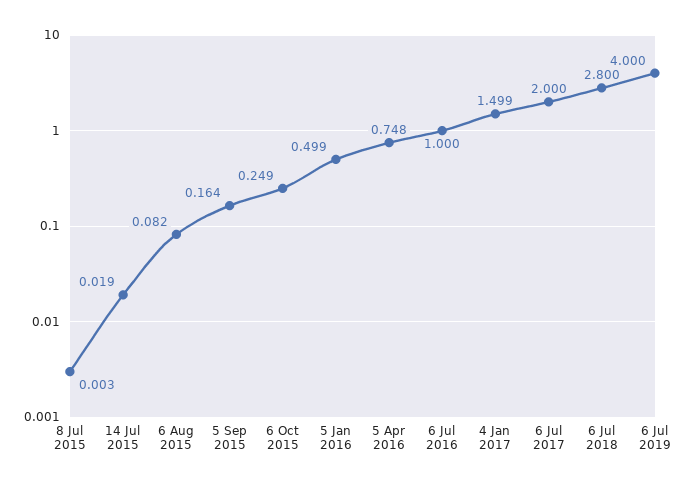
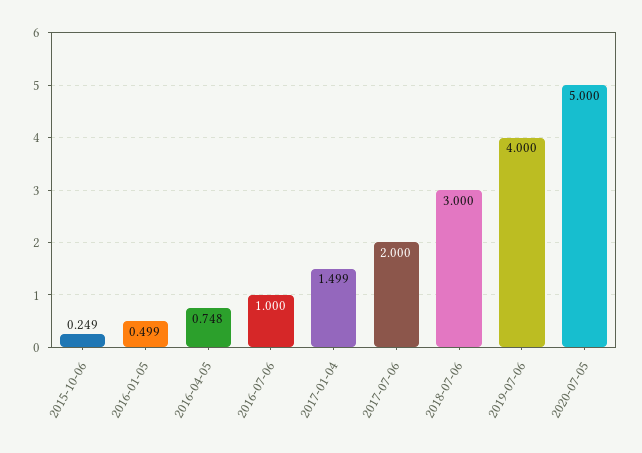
8 Jul 2015: 0.003 -> none
14 Jul 2015: 0.019 -> none
6 Aug 2015: 0.082 -> none
5 Sep 2015: 0.164 -> none
6 Jul 2018: 2.8 -> 3
2020-07-05: none -> 5

